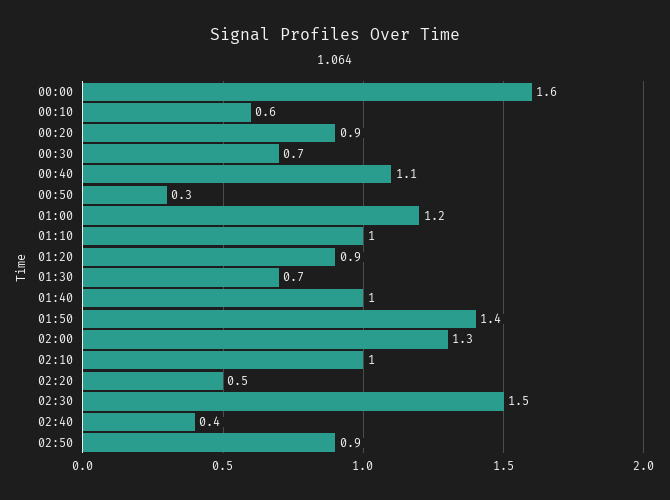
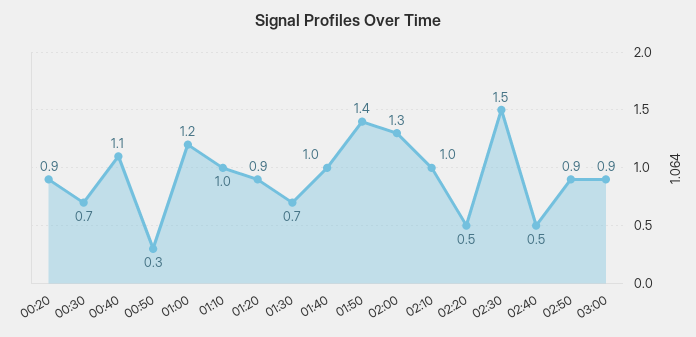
00:00: 1.6 -> none
00:10: 0.6 -> none
02:40: 0.4 -> 0.5
03:00: none -> 0.9

